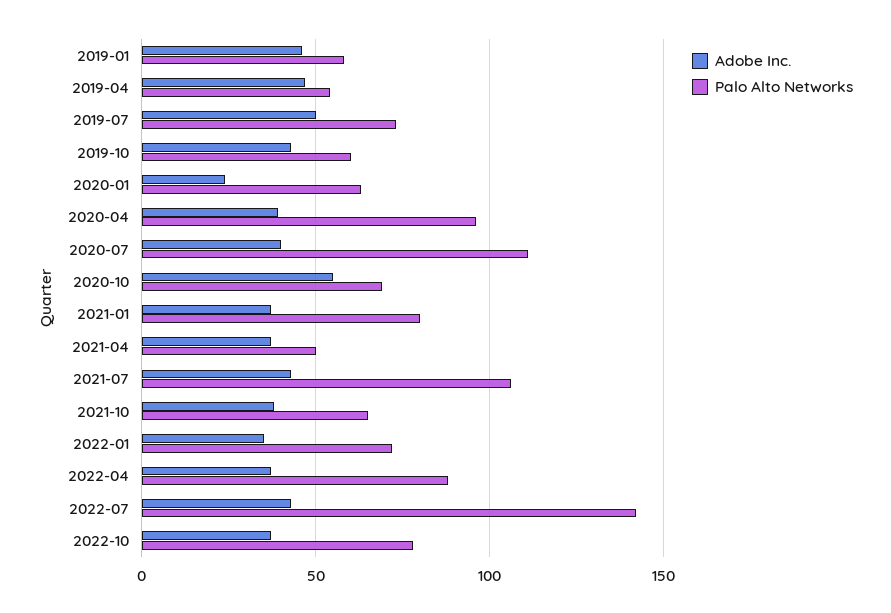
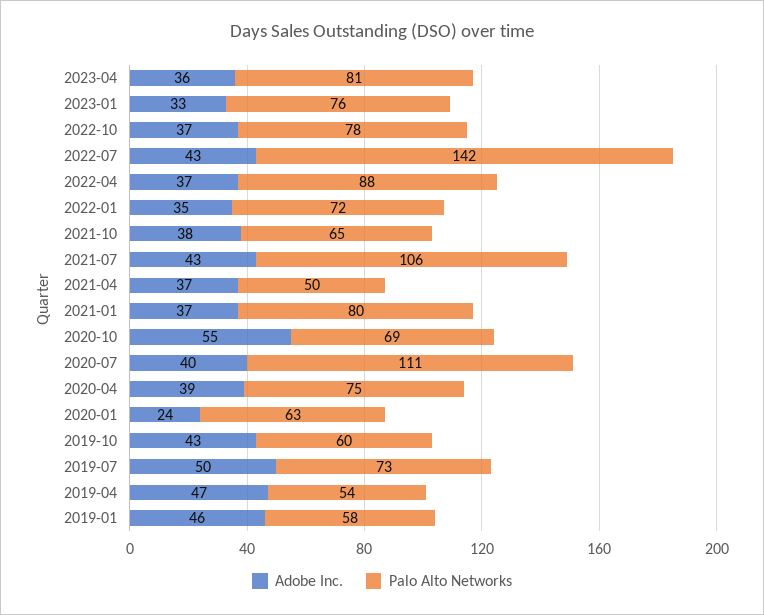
Palo Alto Networks, 2020-04: 95 -> 75
Adobe Inc., 2023-04: none -> 36
Palo Alto Networks, 2023-04: none -> 81
Adobe Inc., 2023-01: none -> 33
Palo Alto Networks, 2023-01: none -> 76

